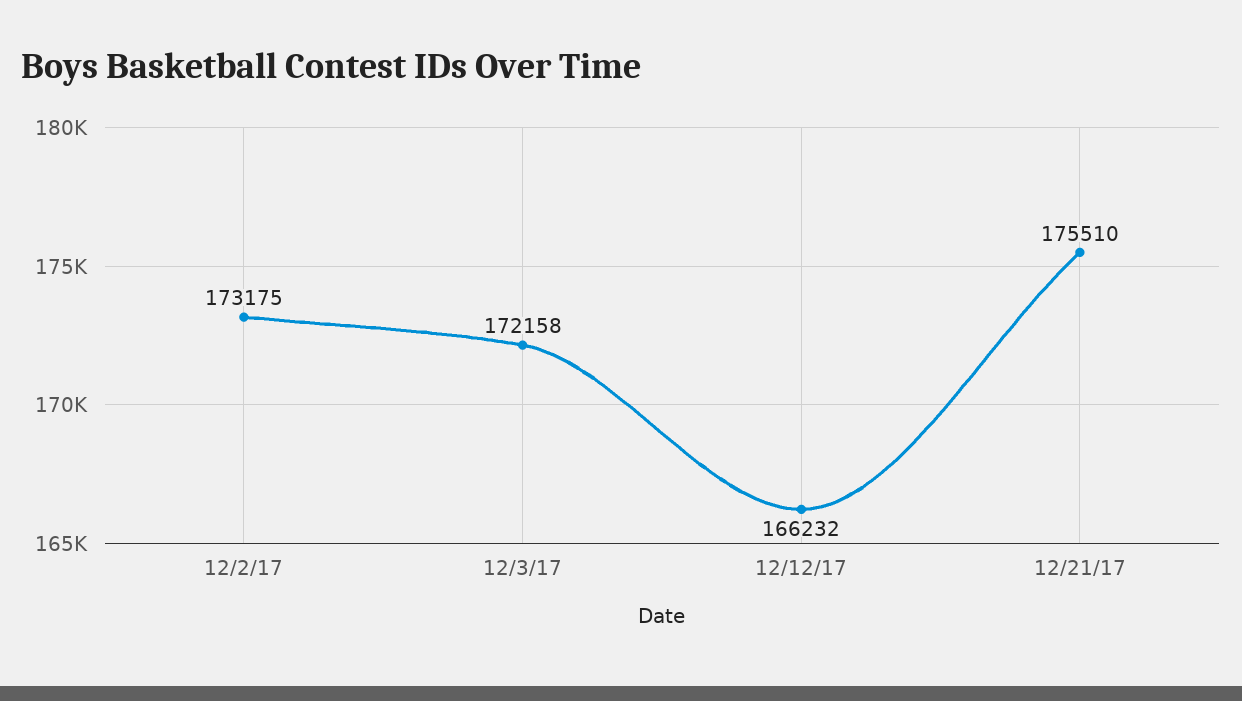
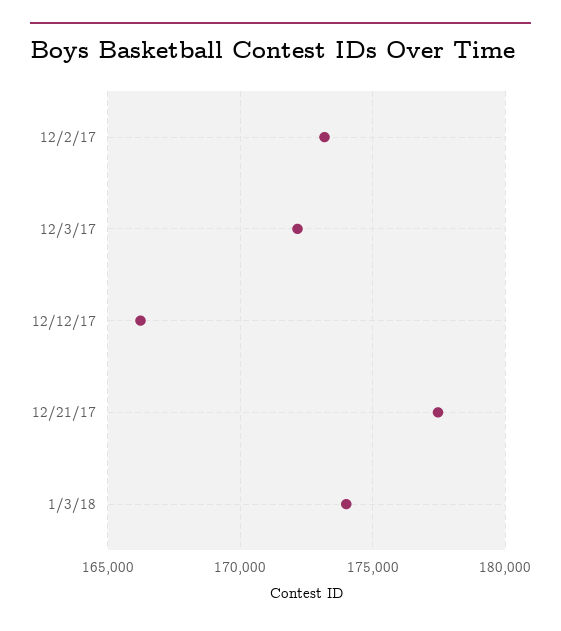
12/21/17: 175510 -> 177500
1/3/18: none -> 174000

